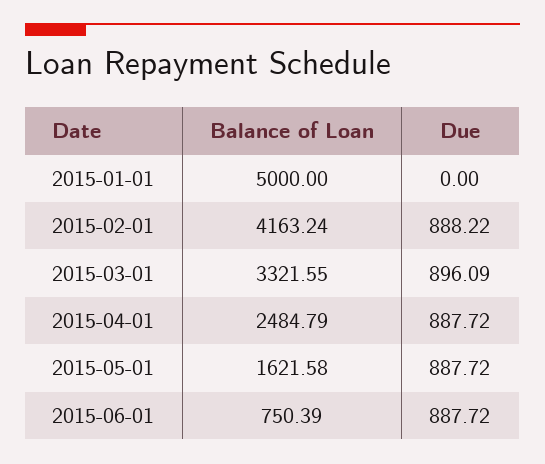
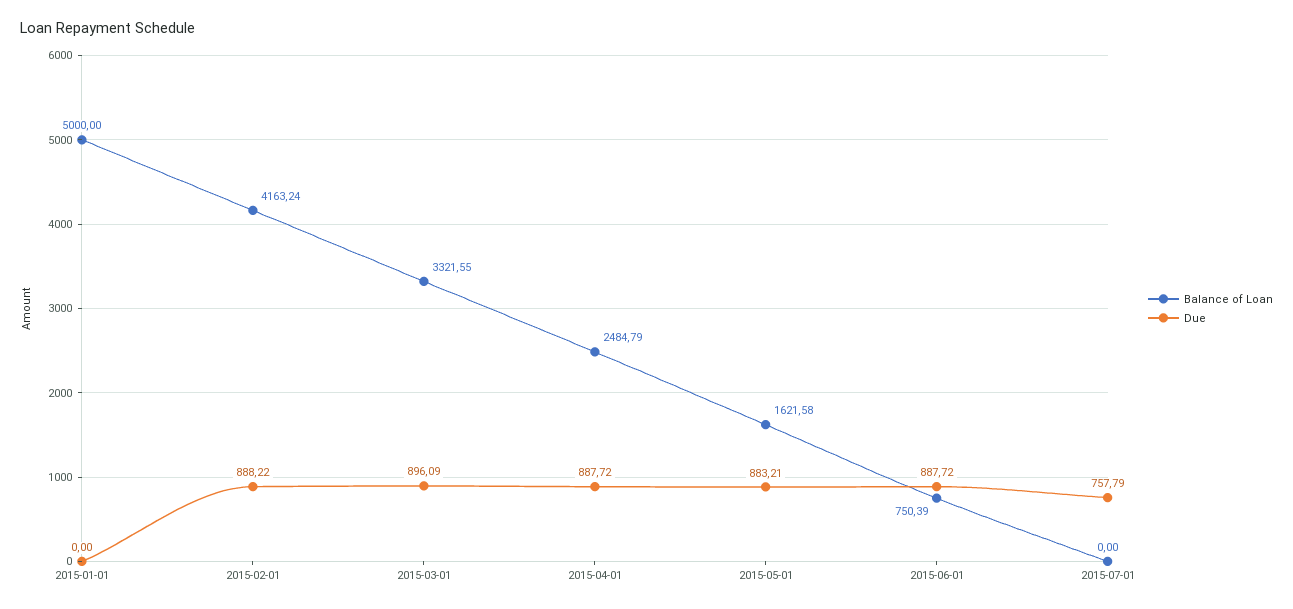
Due, 2015-05-01: 887.72 -> 883.21
Balance of Loan, 2015-07-01: none -> 0
Due, 2015-07-01: none -> 757.79

